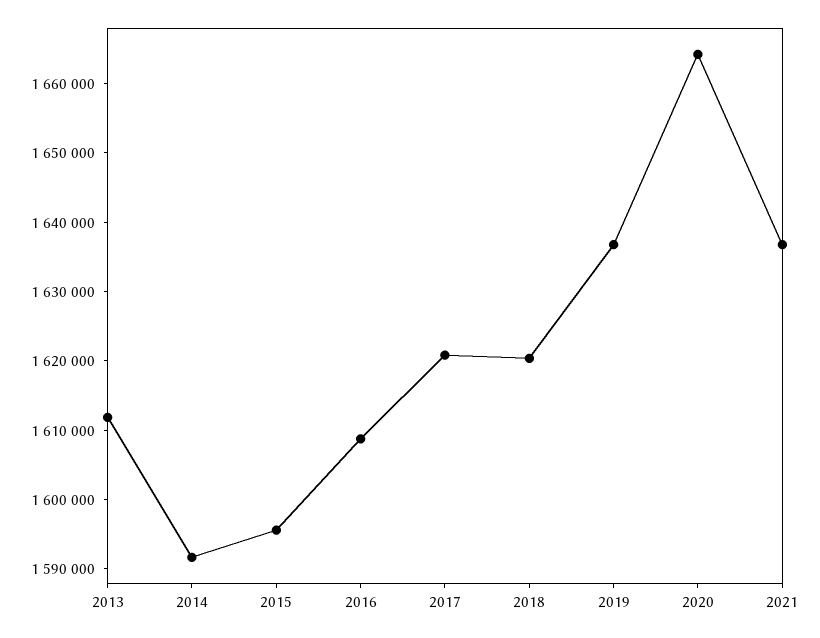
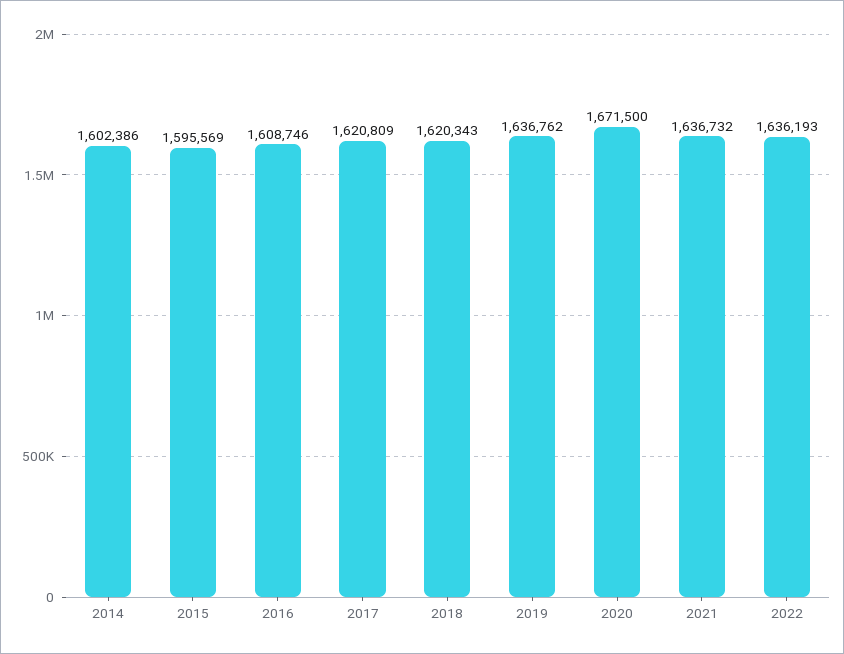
2013: 1612000 -> none
2014: 1592000 -> 1602386
2020: 1664000 -> 1671500
2022: none -> 1636193

